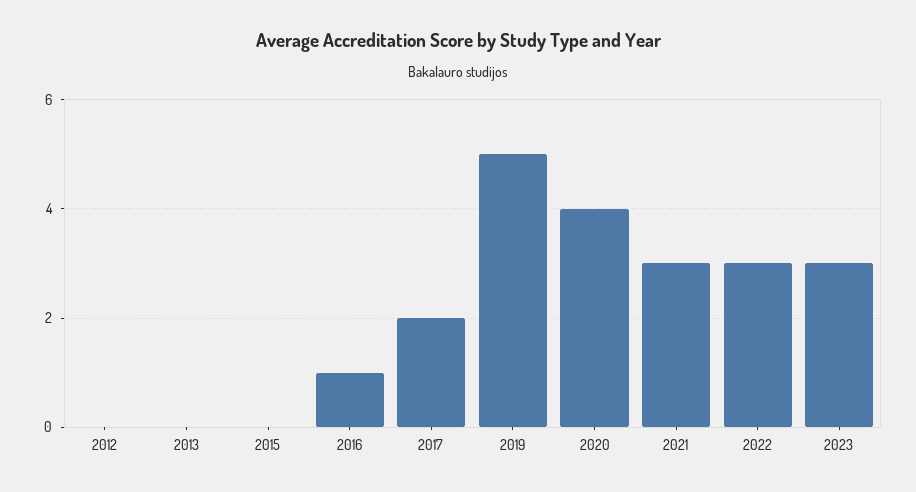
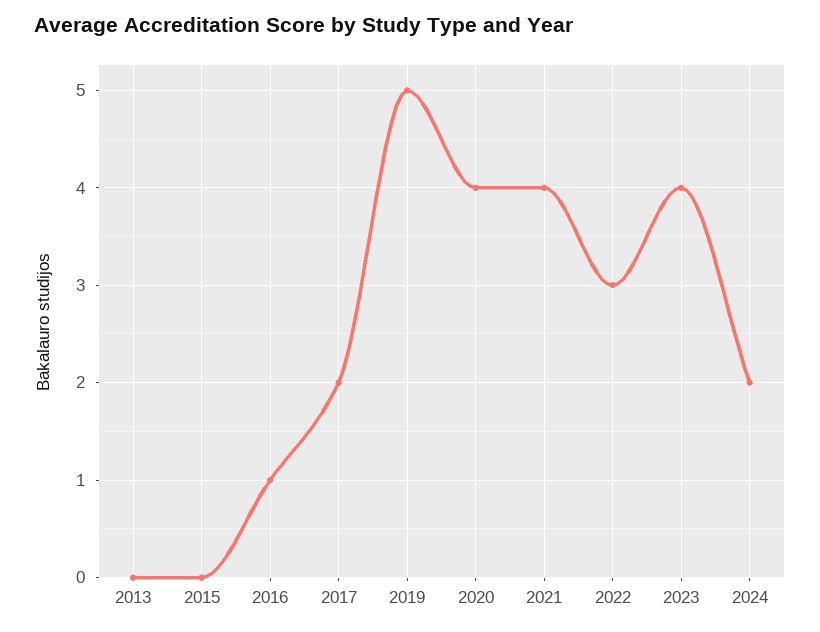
2012: 0 -> none
2021: 3 -> 4
2023: 3 -> 4
2024: none -> 2

